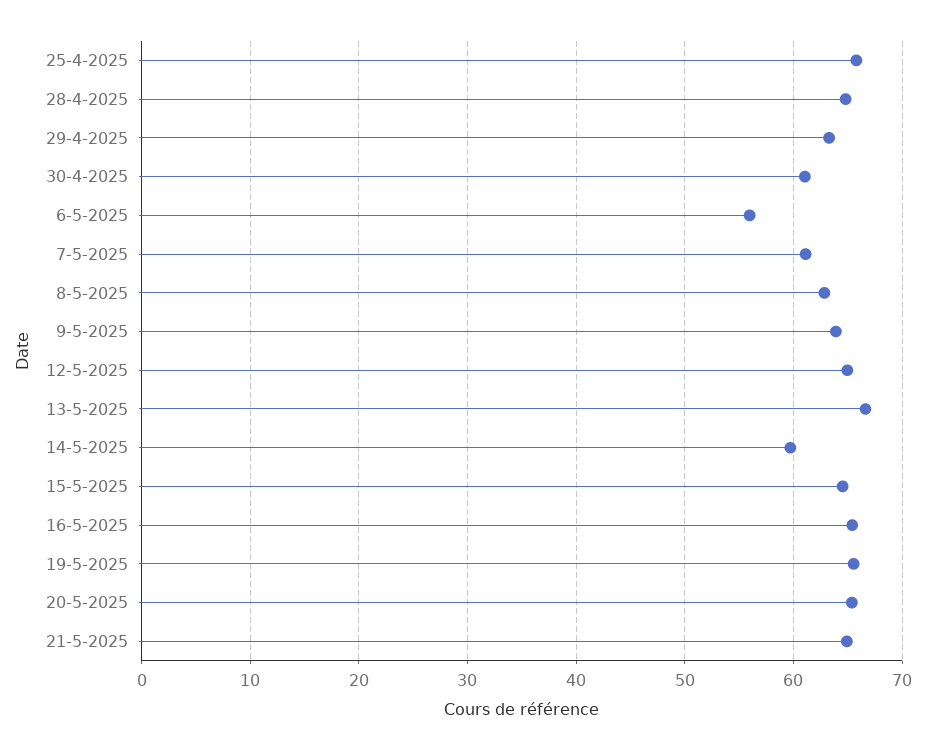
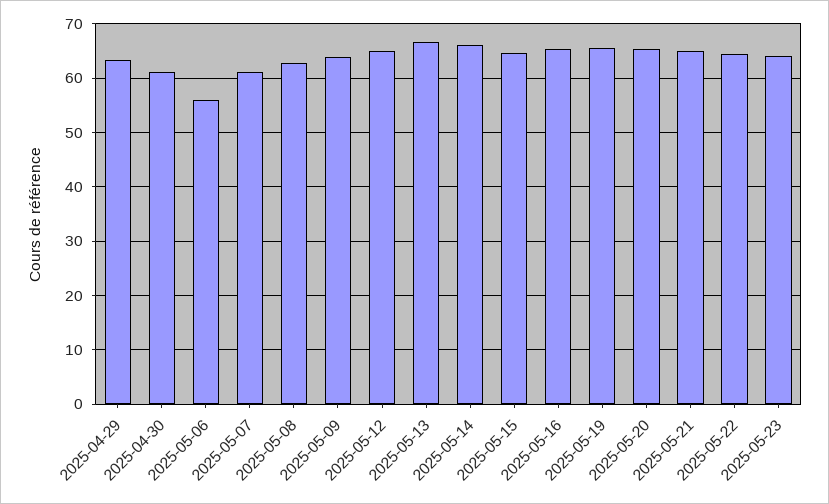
25-4-2025: 66 -> none
28-4-2025: 65 -> none
14-5-2025: 60 -> 66
2025-05-22: none -> 64
2025-05-23: none -> 64

